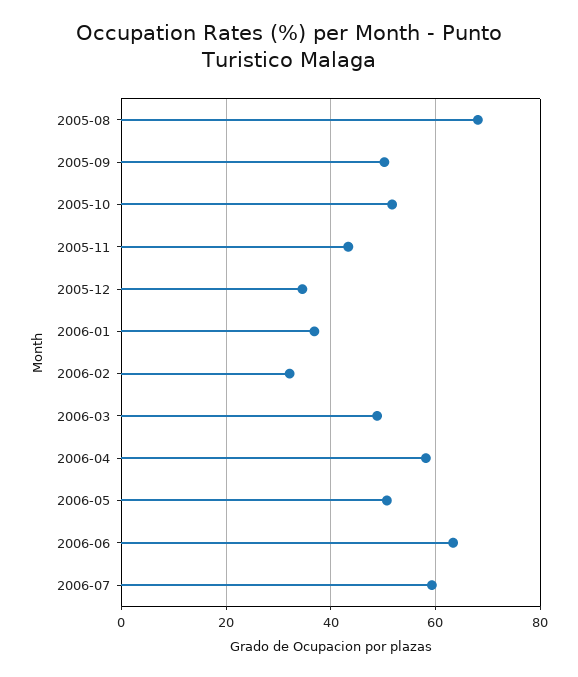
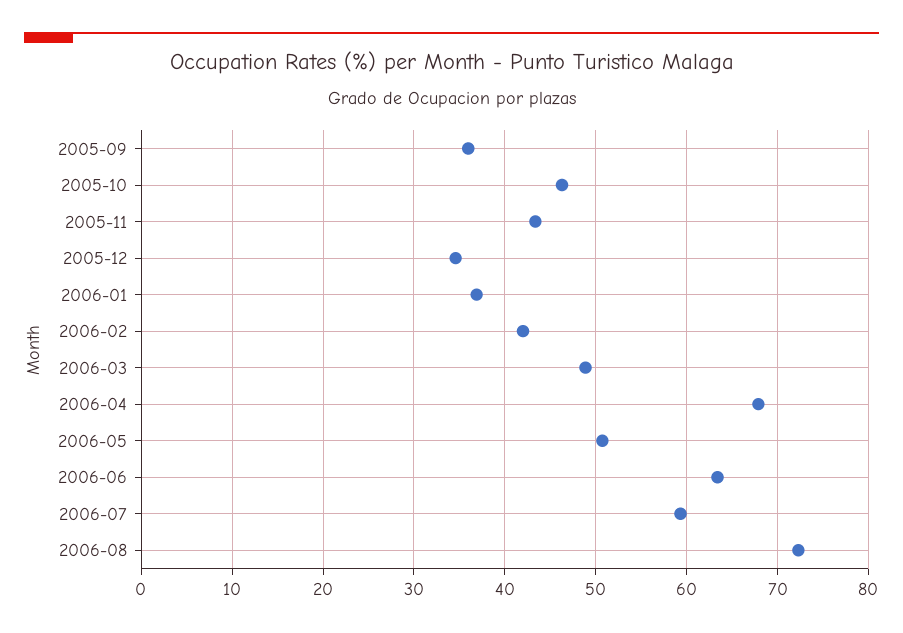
2005-08: 68 -> none
2005-09: 50 -> 36
2005-10: 52 -> 46
2006-02: 32 -> 42
2006-04: 58 -> 68
2006-08: none -> 72

